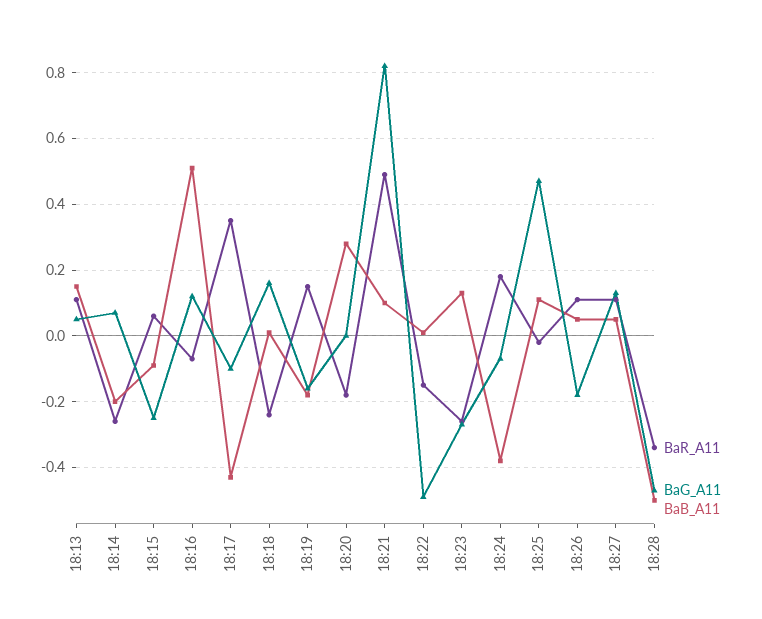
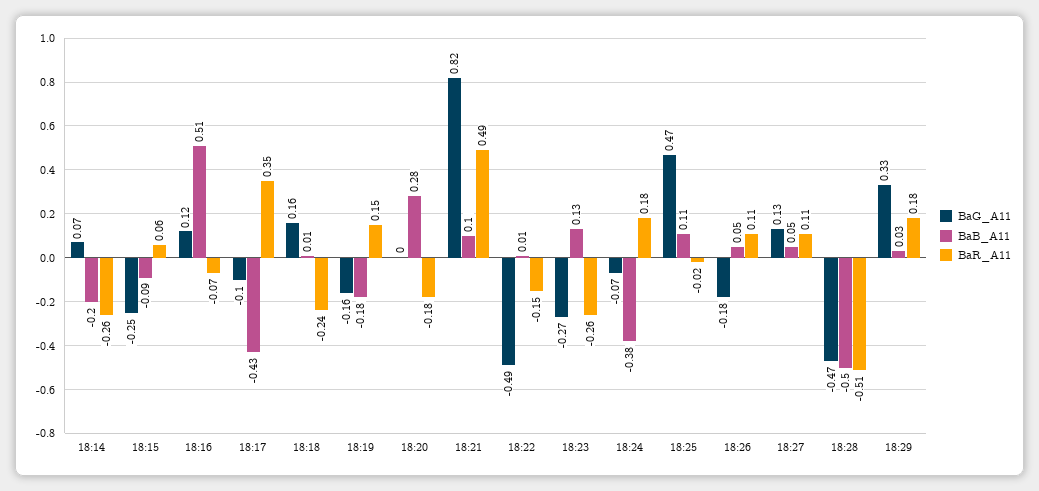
BaR_A11, 18:13: 0.1 -> none
BaG_A11, 18:13: 0.05 -> none
BaB_A11, 18:13: 0.15 -> none
BaR_A11, 18:28: -0.35 -> -0.51
BaG_A11, 18:29: none -> 0.33
BaB_A11, 18:29: none -> 0.03
BaR_A11, 18:29: none -> 0.18

